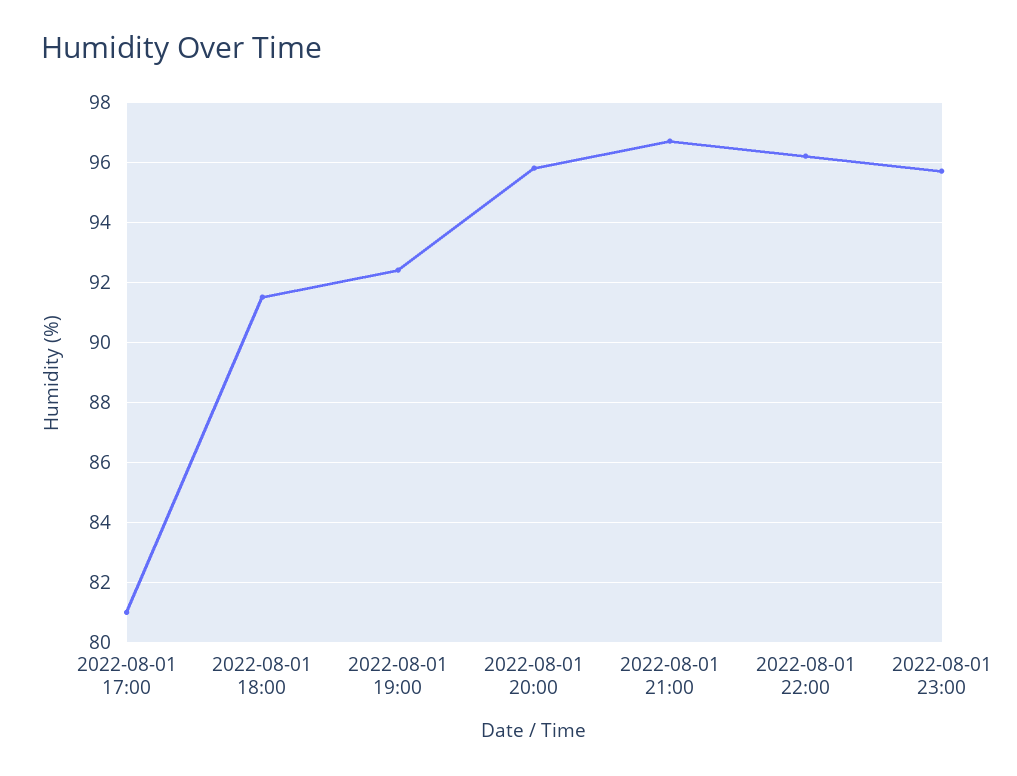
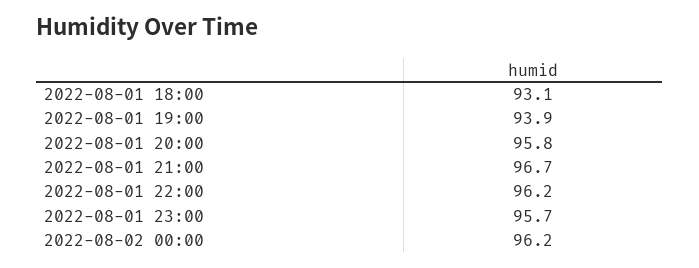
2022-08-01 17:00: 81 -> none
2022-08-01 18:00: 91.5 -> 93.1
2022-08-01 19:00: 92.5 -> 93.9
2022-08-02 00:00: none -> 96.2

